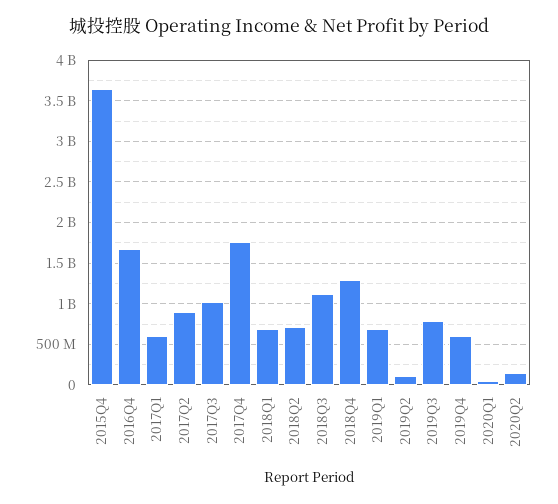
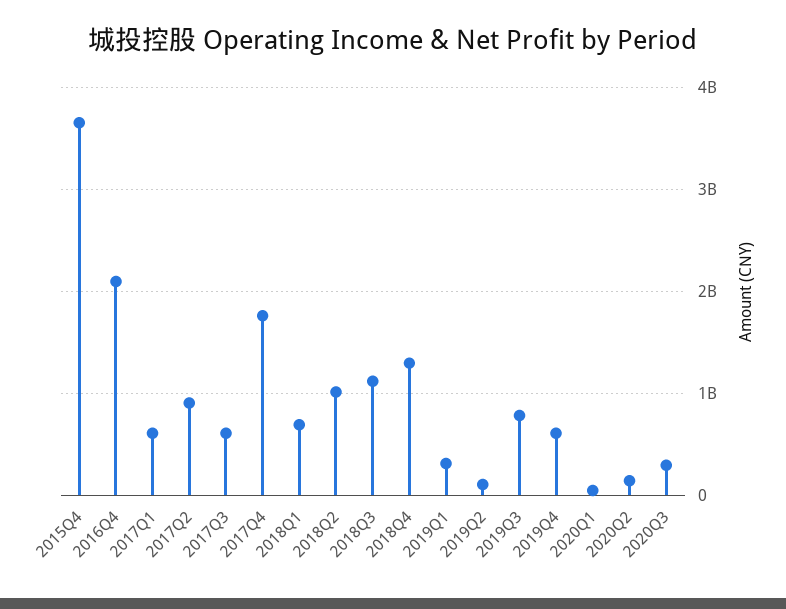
2016Q4: 1700000000 -> 2100000000
2017Q3: 1000000000 -> 600000000
2018Q2: 700000000 -> 1000000000
2019Q1: 700000000 -> 300000000
2020Q3: none -> 300000000

